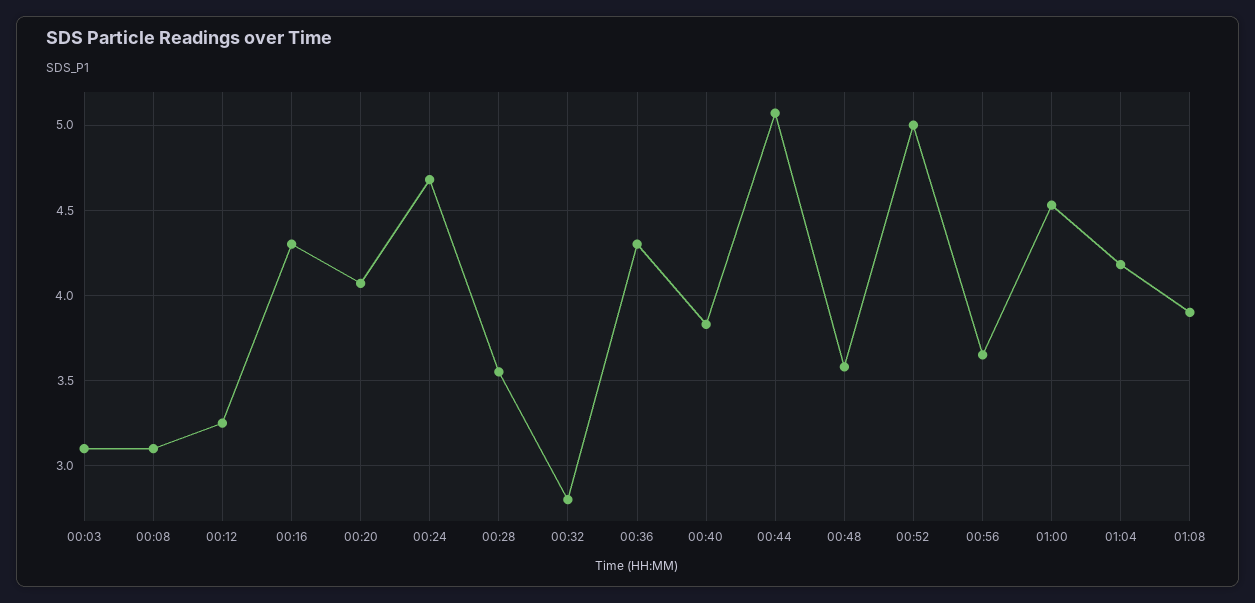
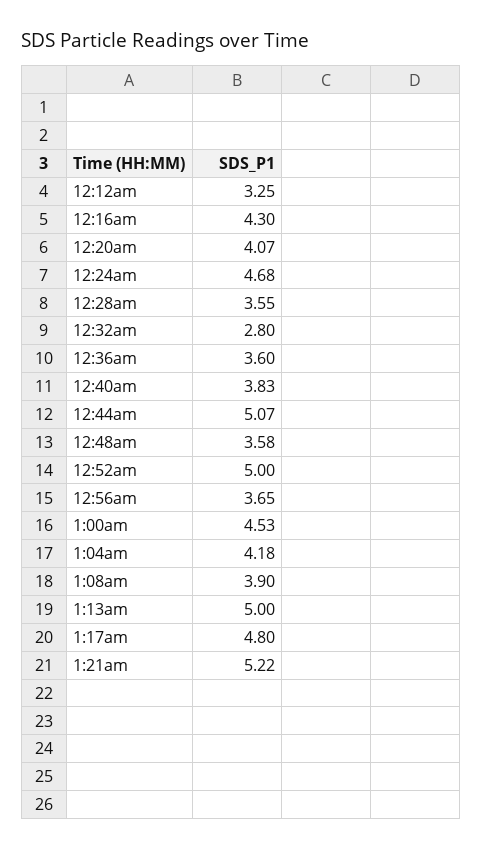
00:03: 3.1 -> none
00:08: 3.1 -> none
00:36: 4.3 -> 3.6
1:13am: none -> 5
1:17am: none -> 4.8
1:21am: none -> 5.22

